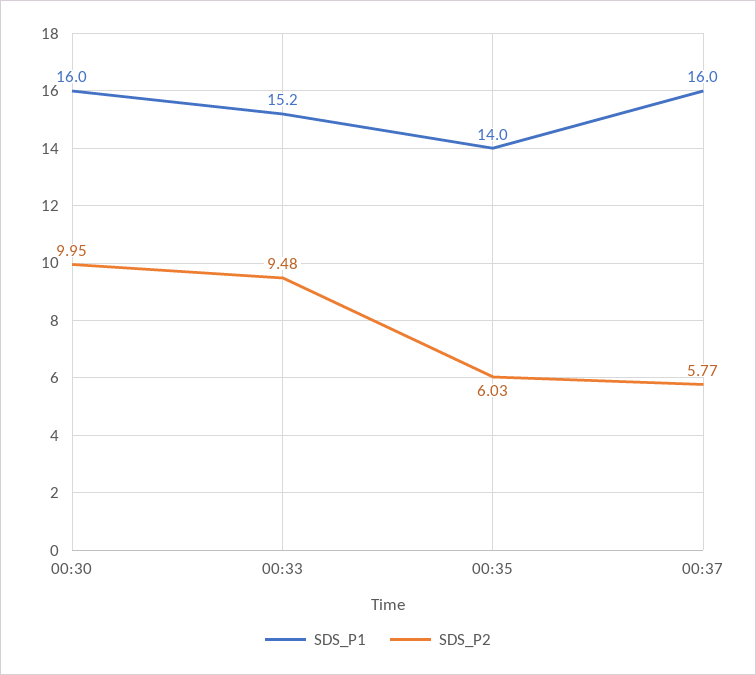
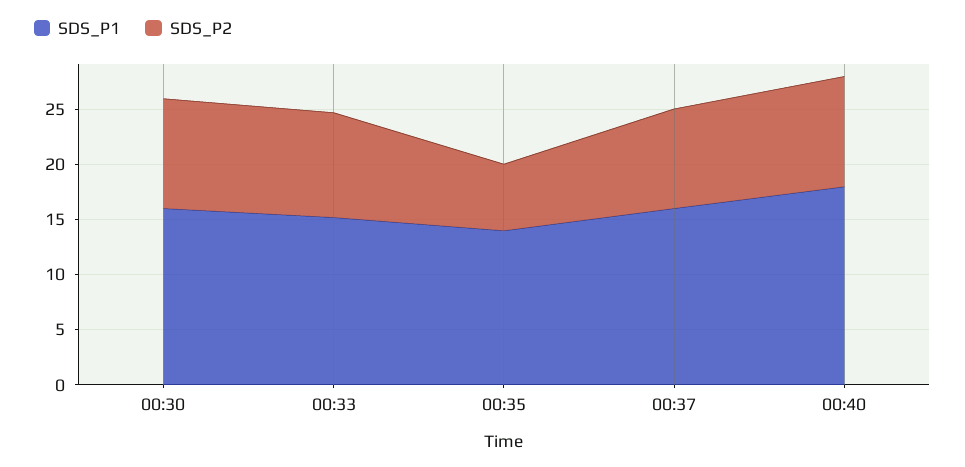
SDS_P2, 00:37: 5.77 -> 9
SDS_P1, 00:40: none -> 18
SDS_P2, 00:40: none -> 10

